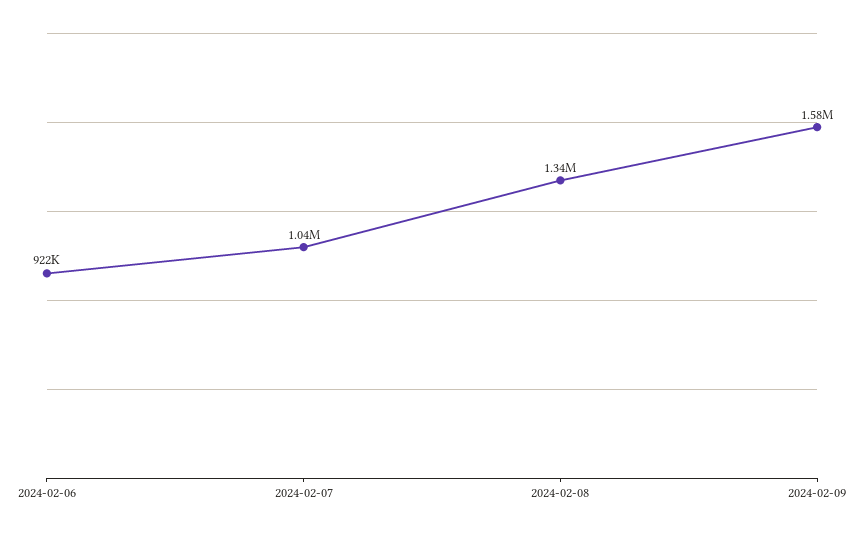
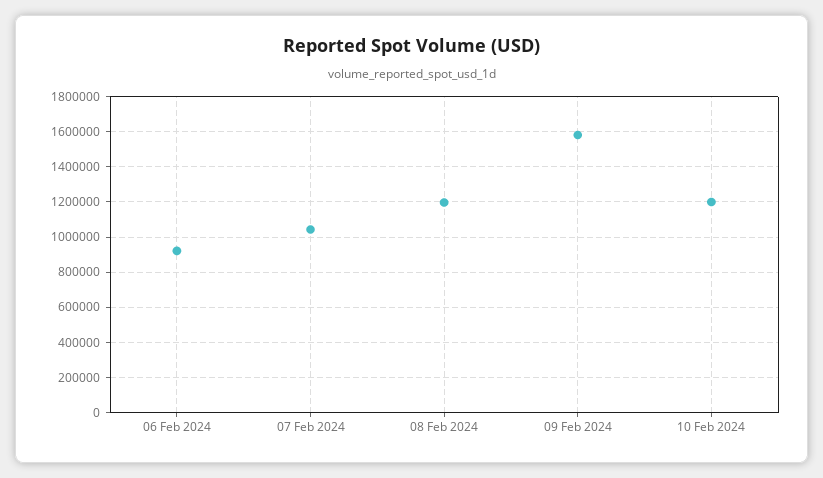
2024-02-08: 1340000 -> 1200000
10 Feb 2024: none -> 1200000

